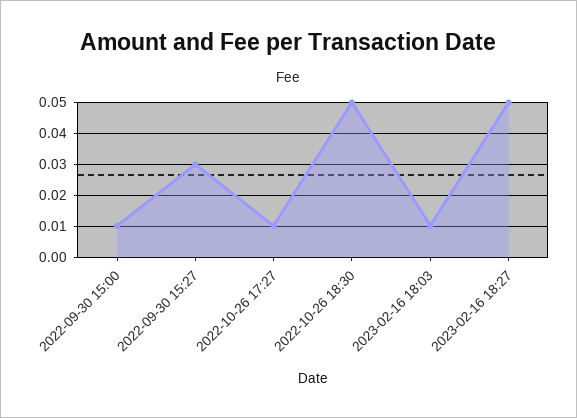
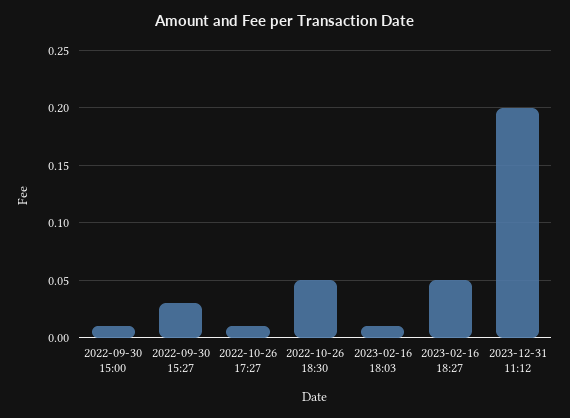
2023-12-31 11:12: none -> 0.2

